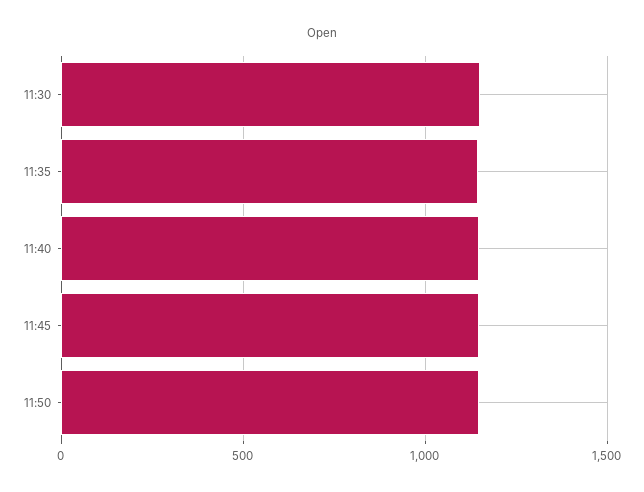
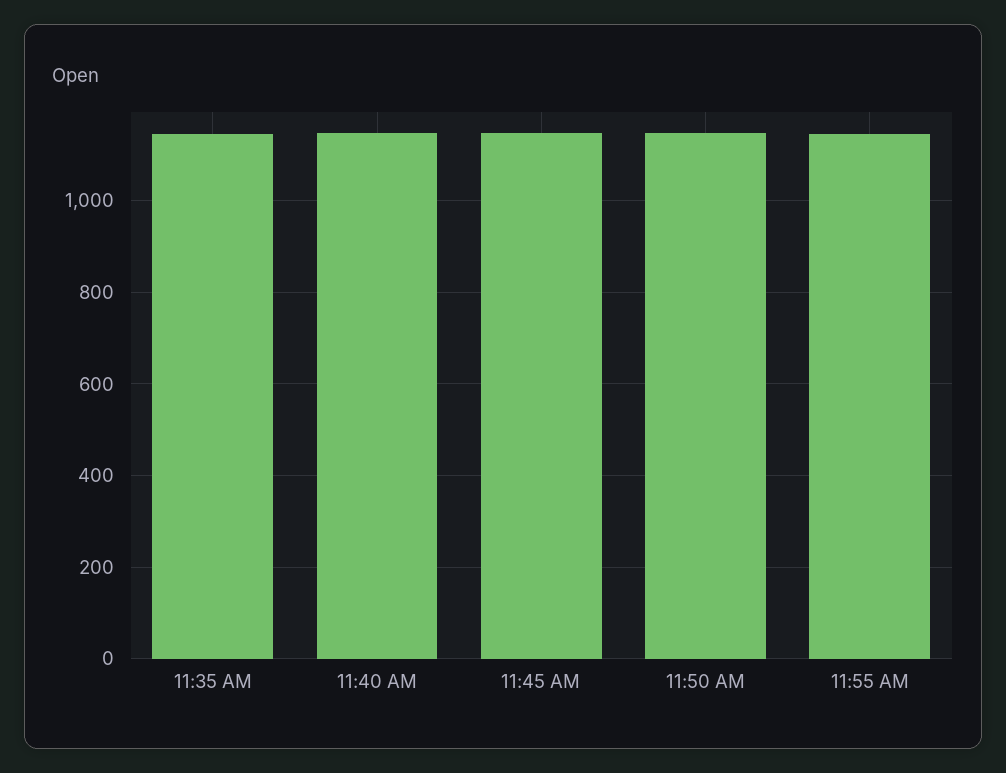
11:30: 1150 -> none
11:55 AM: none -> 1140

